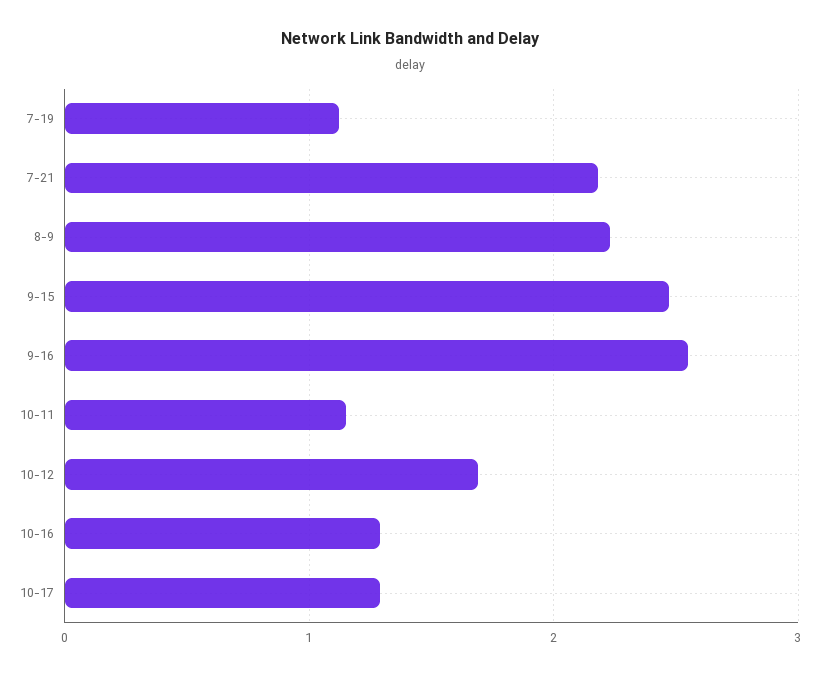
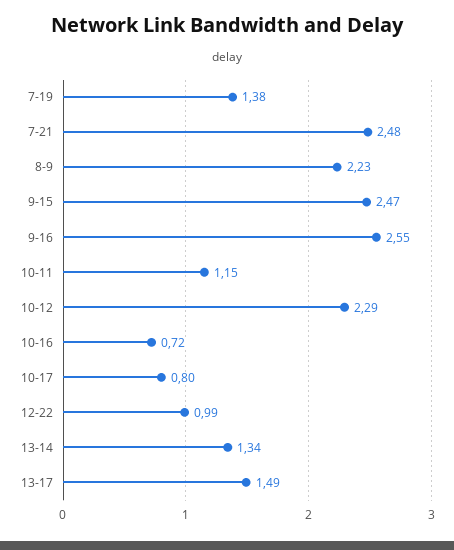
7-19: 1.1 -> 1.38
7-21: 2.2 -> 2.48
10-12: 1.7 -> 2.29
10-16: 1.3 -> 0.72
10-17: 1.3 -> 0.8
12-22: none -> 0.99
13-14: none -> 1.34
13-17: none -> 1.49

